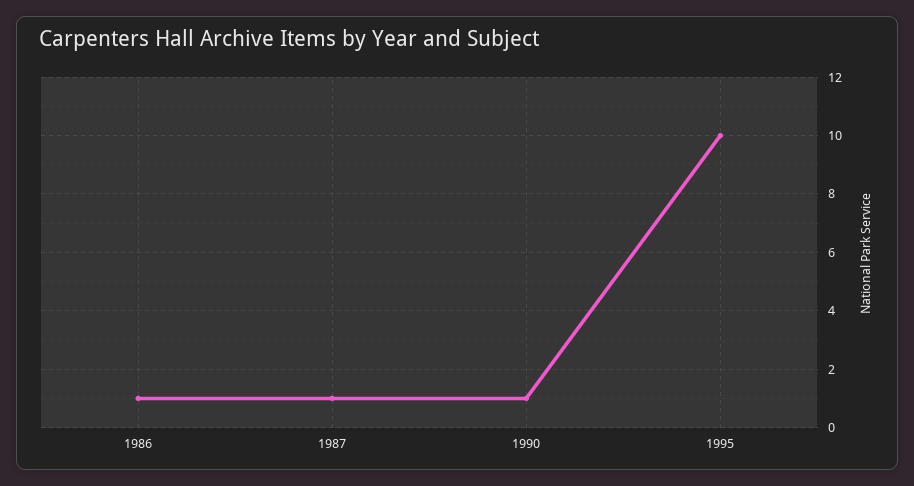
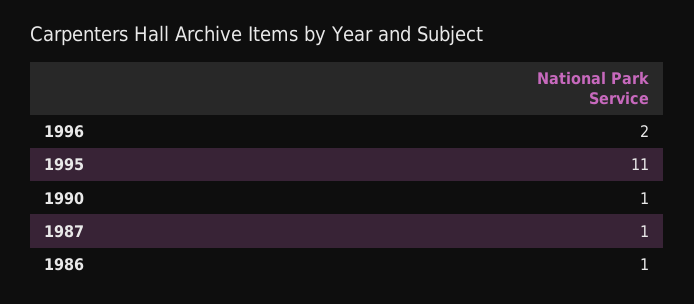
1995: 10 -> 11
1996: none -> 2

